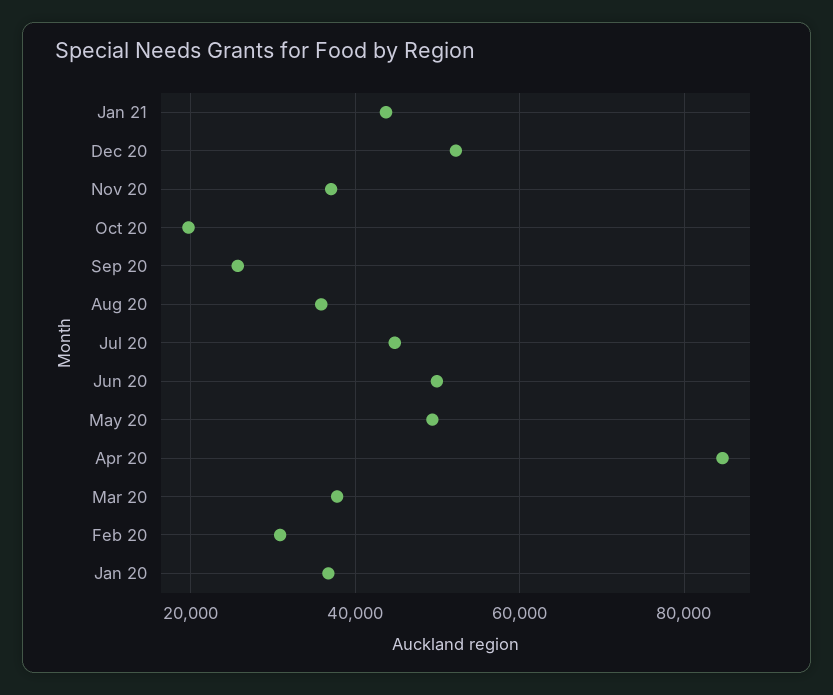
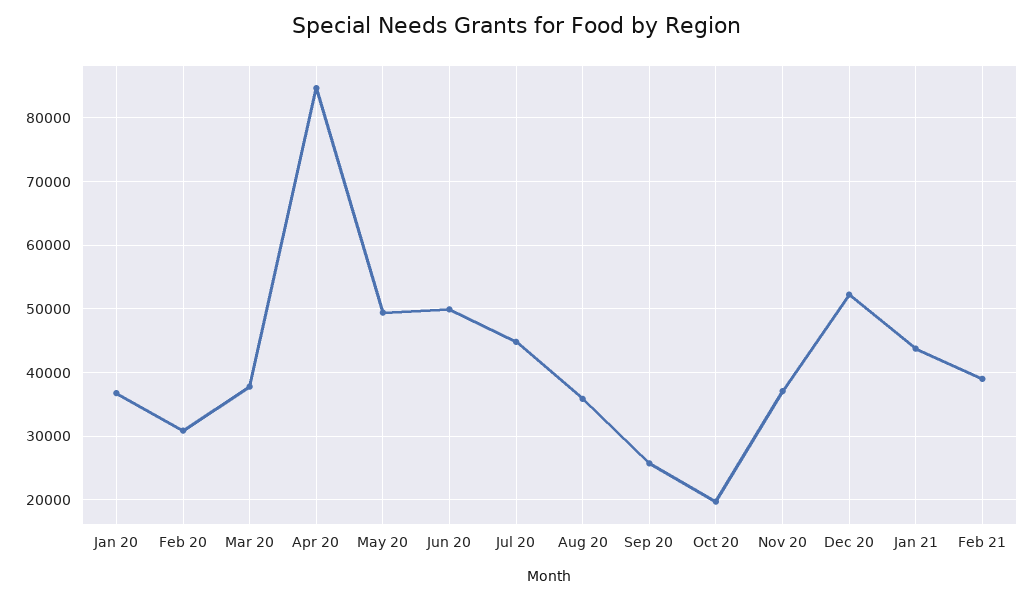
Feb 21: none -> 39000

